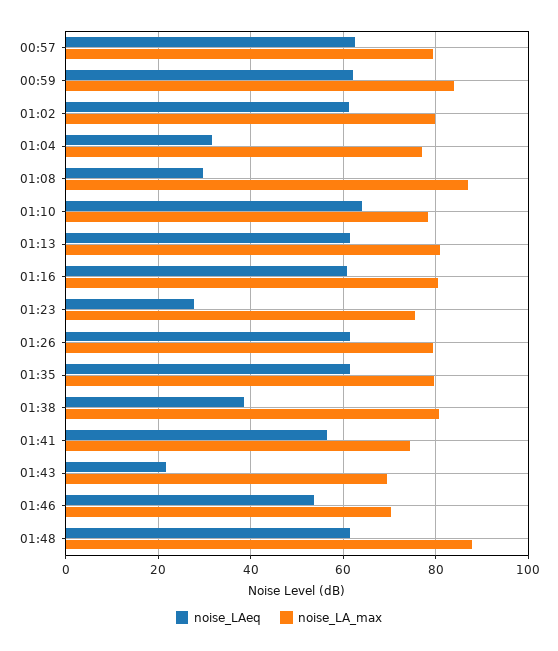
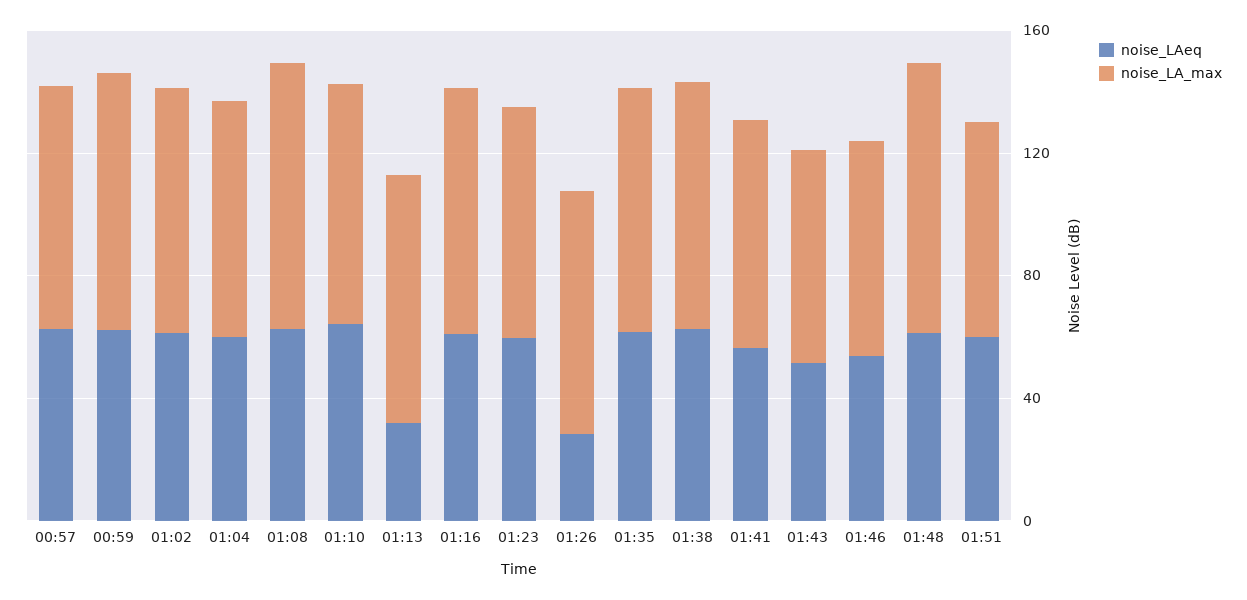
noise_LAeq, 01:04: 32 -> 60
noise_LAeq, 01:08: 30 -> 60
noise_LAeq, 01:13: 62 -> 30
noise_LAeq, 01:23: 28 -> 60
noise_LAeq, 01:26: 62 -> 30
noise_LAeq, 01:38: 38 -> 60
noise_LAeq, 01:43: 22 -> 50
noise_LAeq, 01:51: none -> 60
noise_LA_max, 01:51: none -> 70

